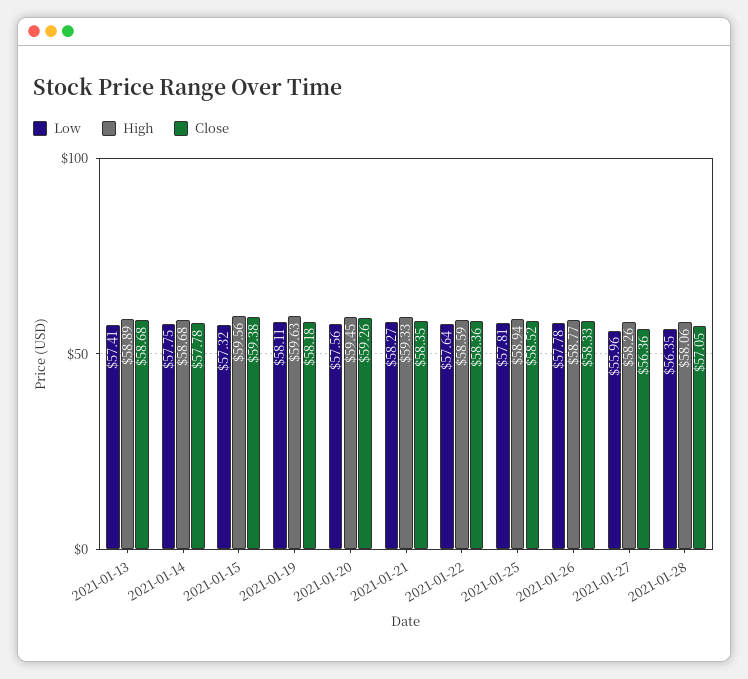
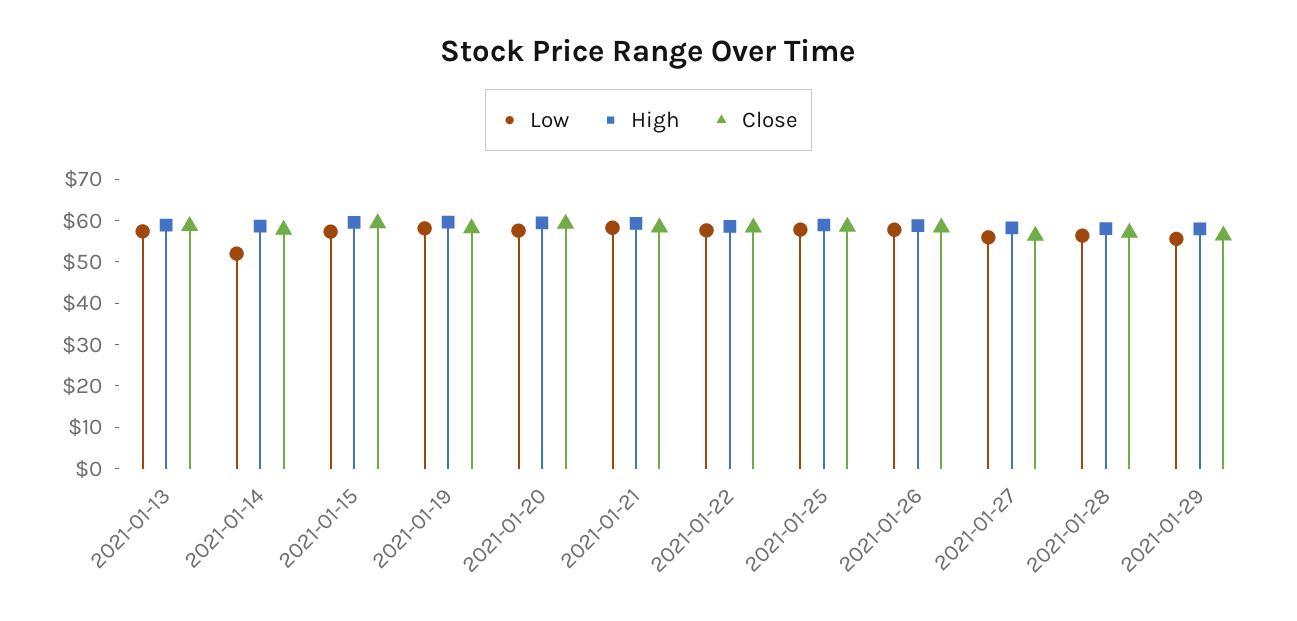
Low, 2021-01-14: 57.75 -> 52
Low, 2021-01-29: none -> 56
High, 2021-01-29: none -> 58
Close, 2021-01-29: none -> 56

